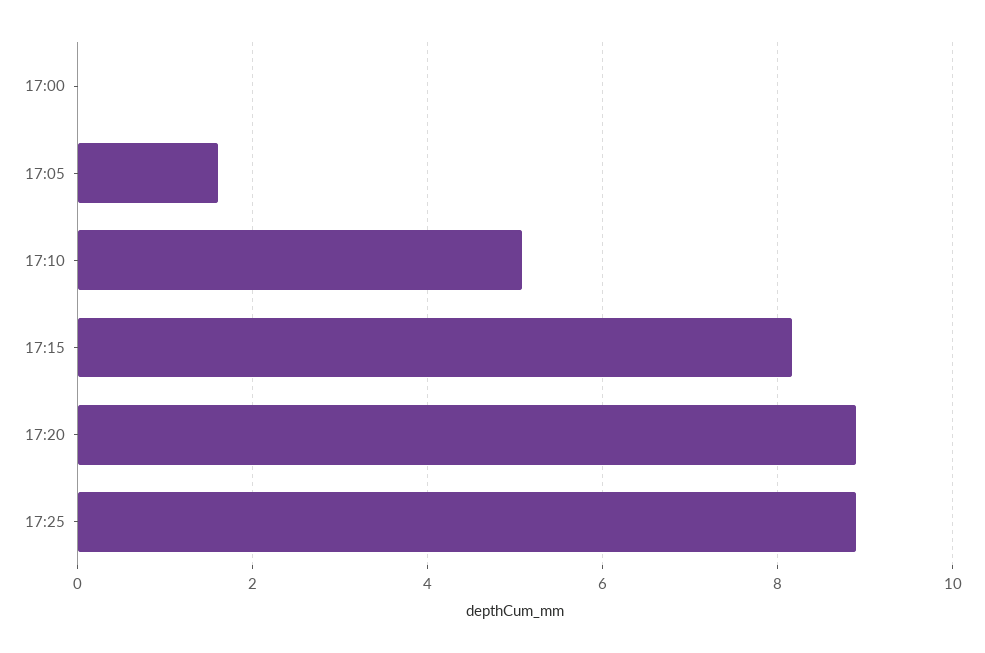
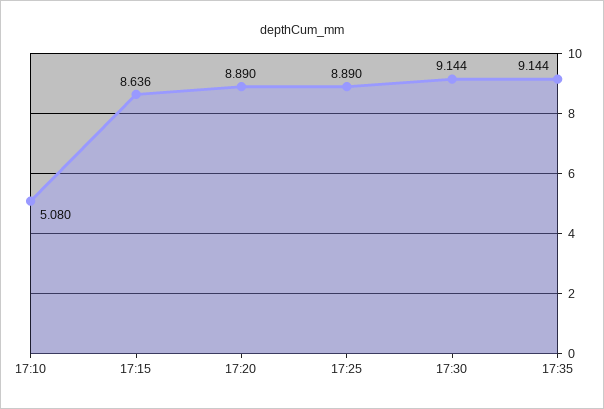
17:00: 0 -> none
17:05: 1.6 -> none
17:15: 8.2 -> 8.636
17:30: none -> 9.144
17:35: none -> 9.144

